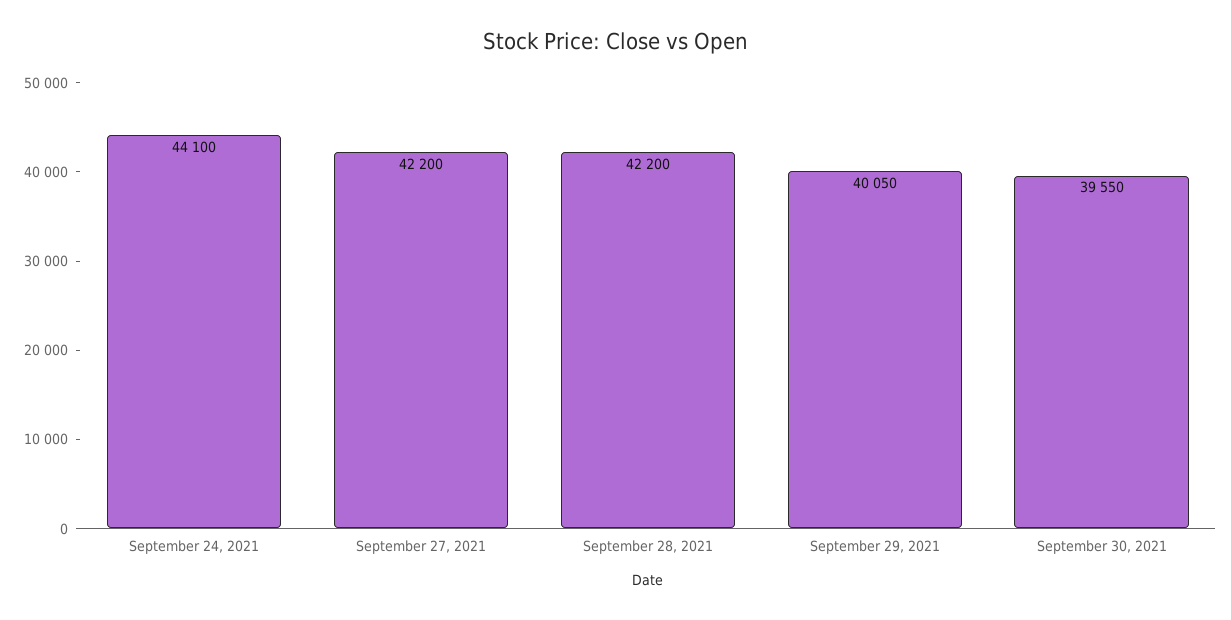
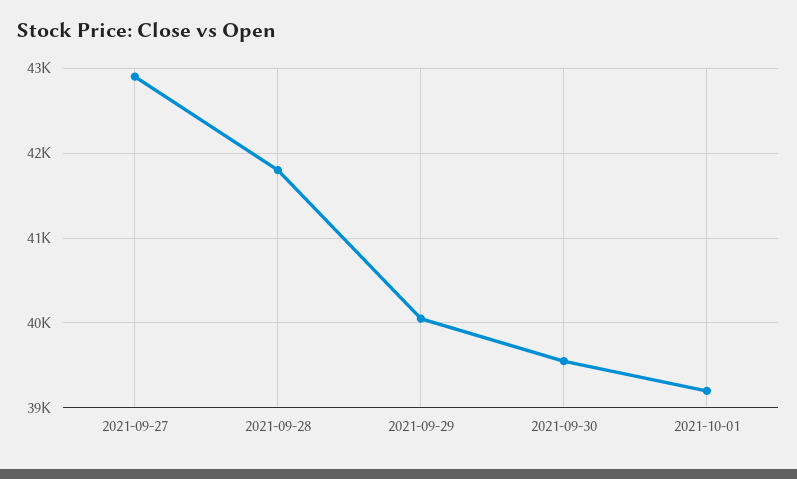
September 24, 2021: 44100 -> none
September 27, 2021: 42200 -> 42900
September 28, 2021: 42200 -> 41800
2021-10-01: none -> 39200

